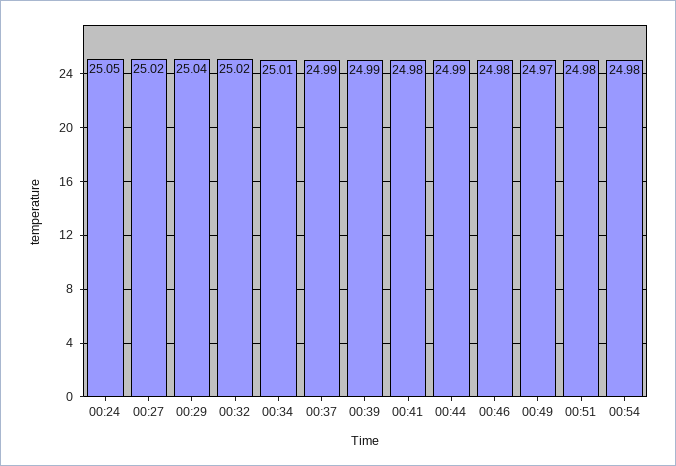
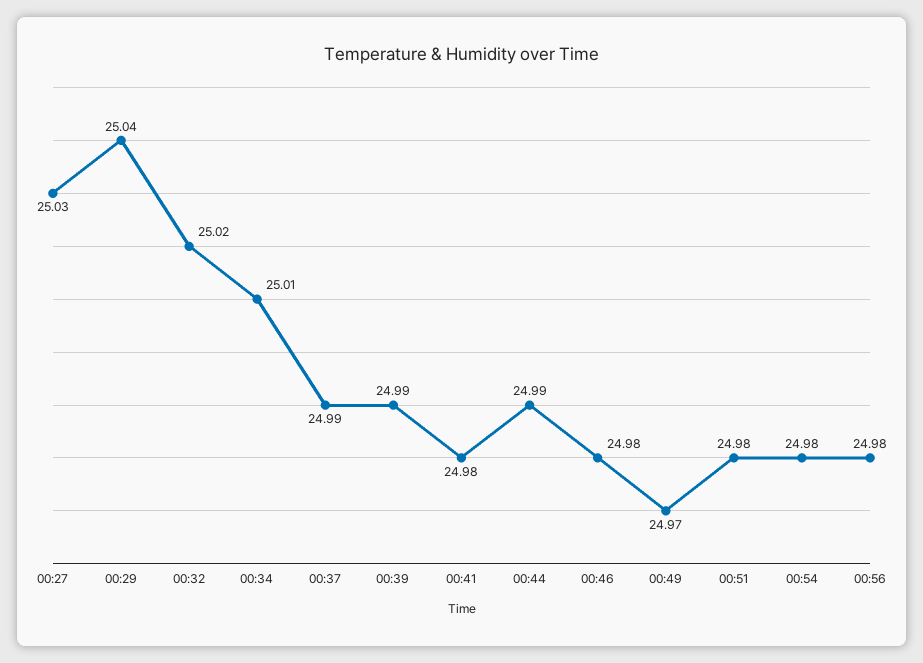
00:24: 25.05 -> none
00:27: 25.02 -> 25.03
00:56: none -> 24.98

